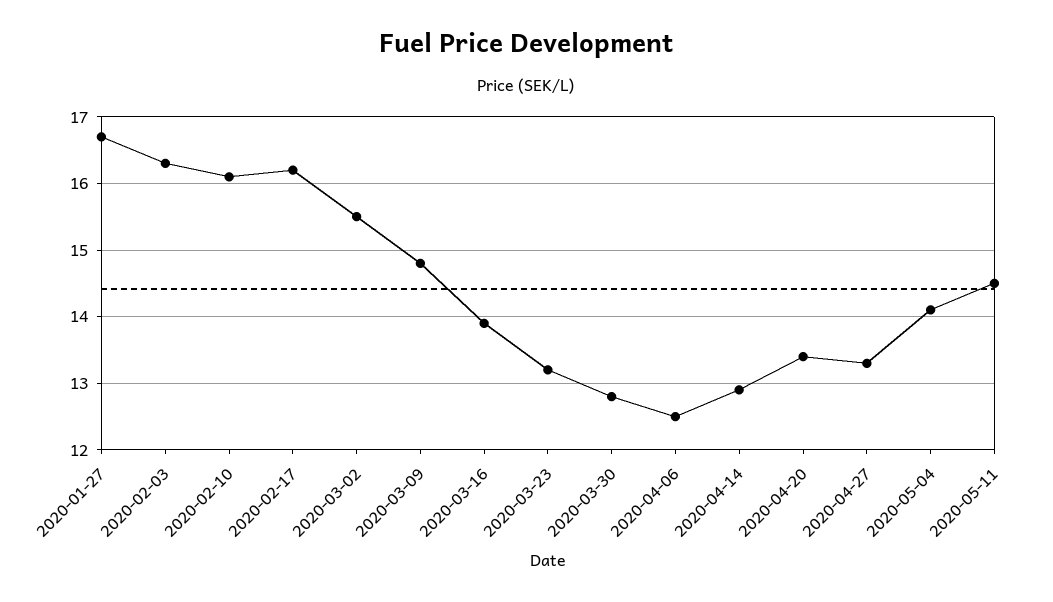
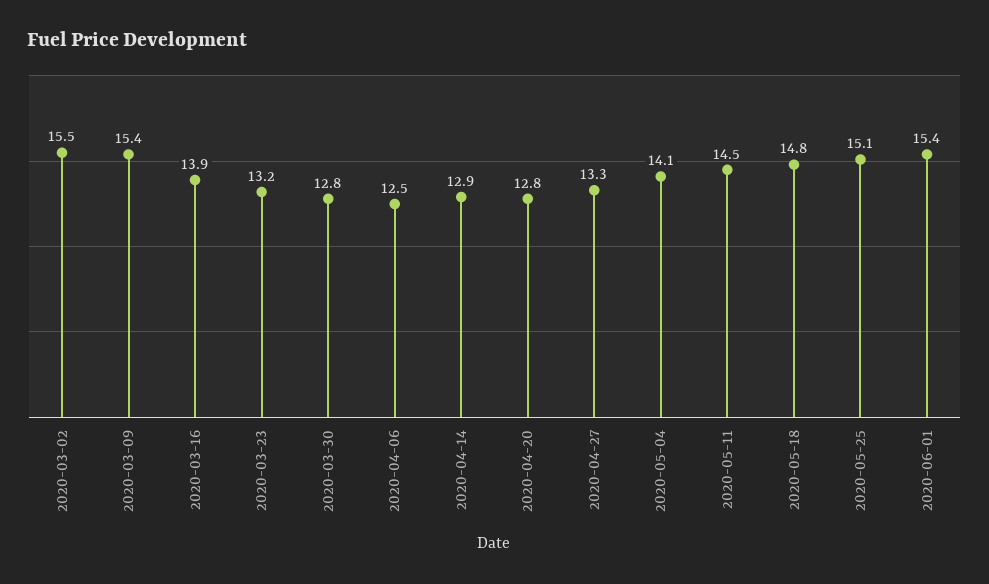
2020-01-27: 16.7 -> none
2020-02-03: 16.3 -> none
2020-02-10: 16.1 -> none
2020-02-17: 16.2 -> none
2020-03-09: 14.8 -> 15.4
2020-04-20: 13.4 -> 12.8
2020-05-18: none -> 14.8
2020-05-25: none -> 15.1
2020-06-01: none -> 15.4

